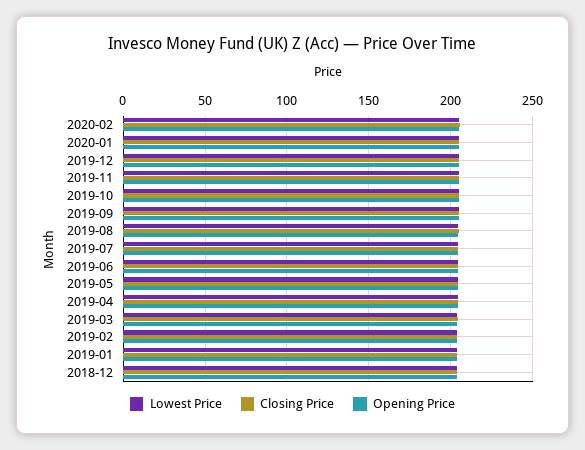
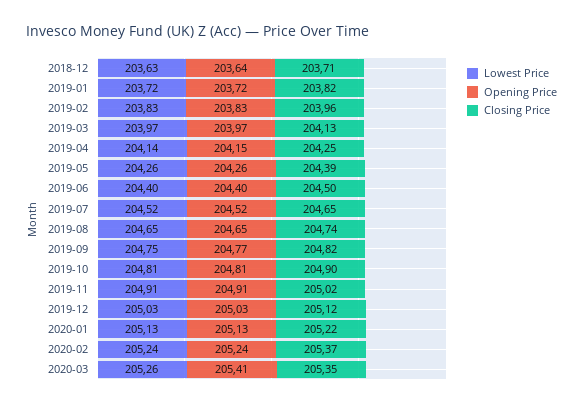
Lowest Price, 2020-03: none -> 205.26
Opening Price, 2020-03: none -> 205.41
Closing Price, 2020-03: none -> 205.35

